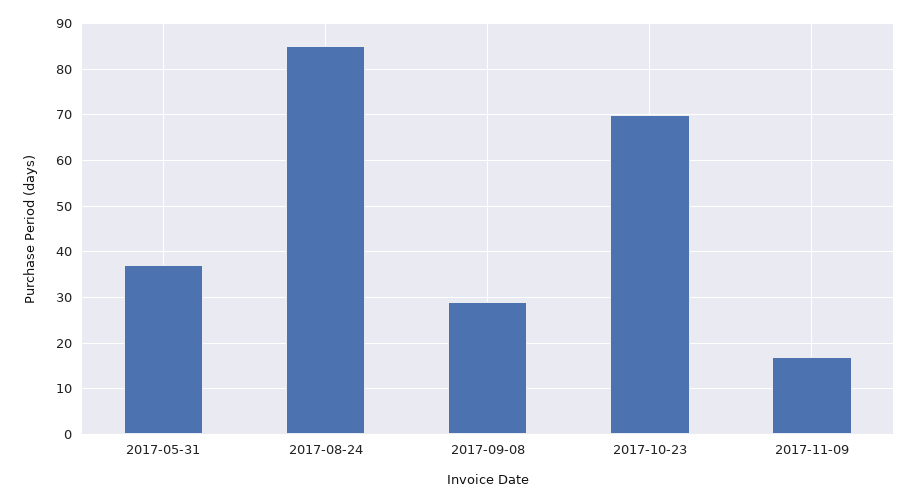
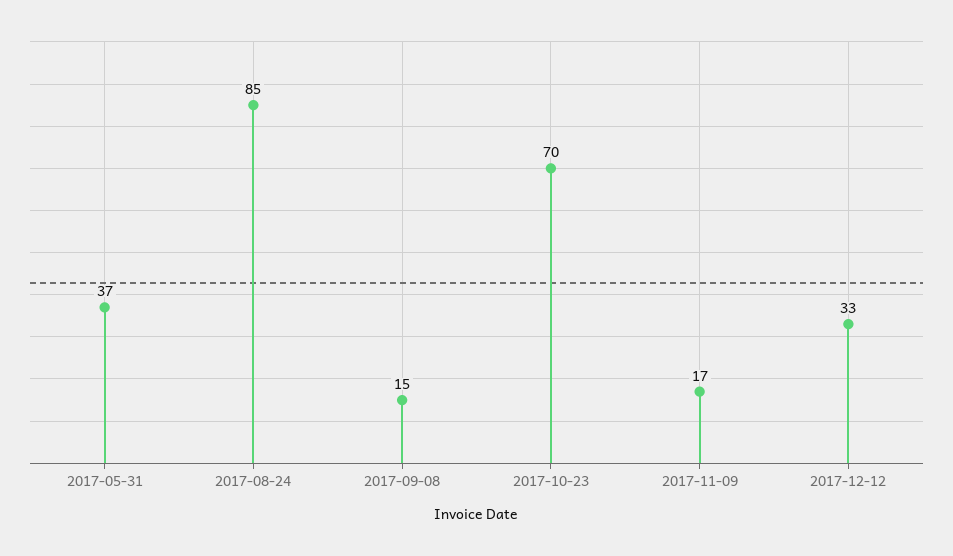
2017-09-08: 30 -> 15
2017-12-12: none -> 33

